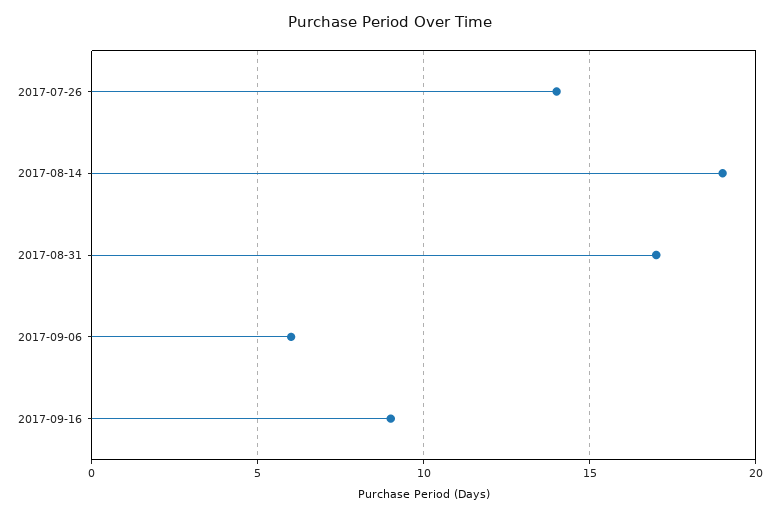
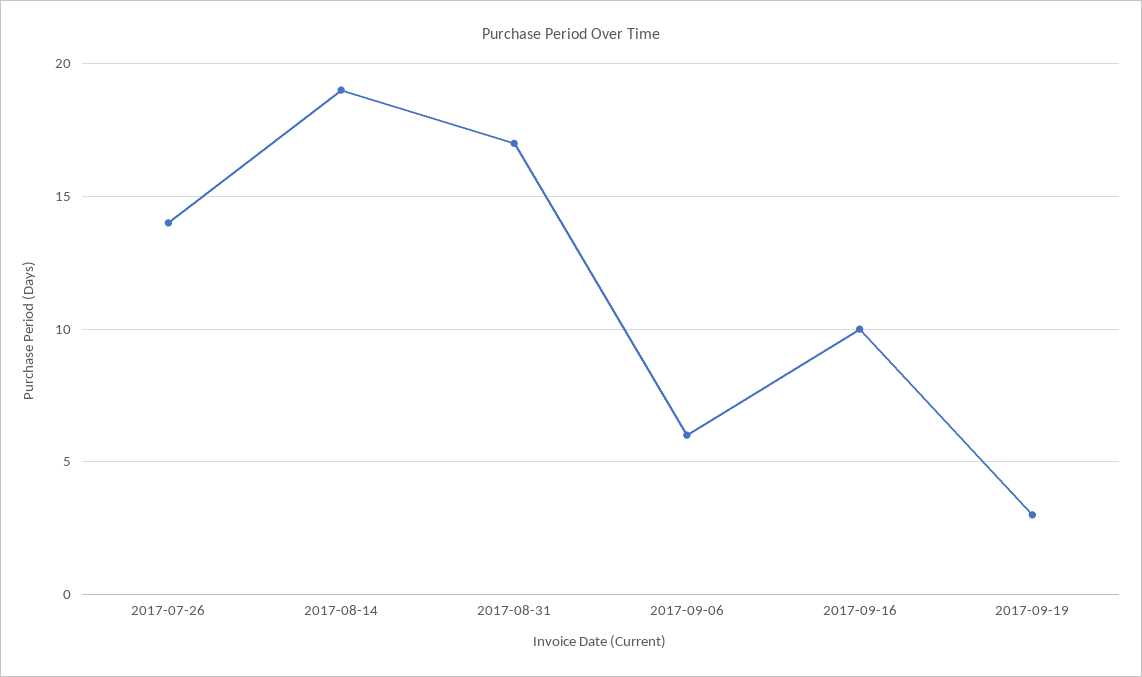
2017-09-16: 9 -> 10
2017-09-19: none -> 3

